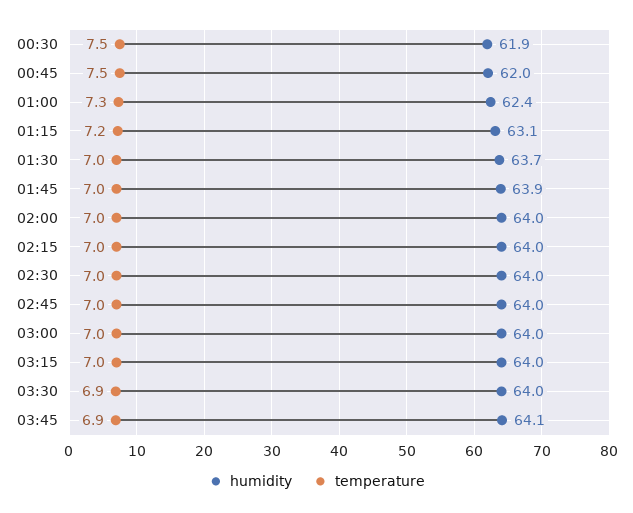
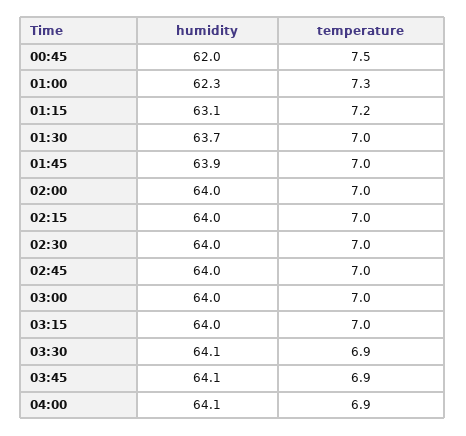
humidity, 00:30: 61.9 -> none
temperature, 00:30: 7.5 -> none
humidity, 01:00: 62.4 -> 62.3
humidity, 03:30: 64 -> 64.1
humidity, 04:00: none -> 64.1
temperature, 04:00: none -> 6.9

